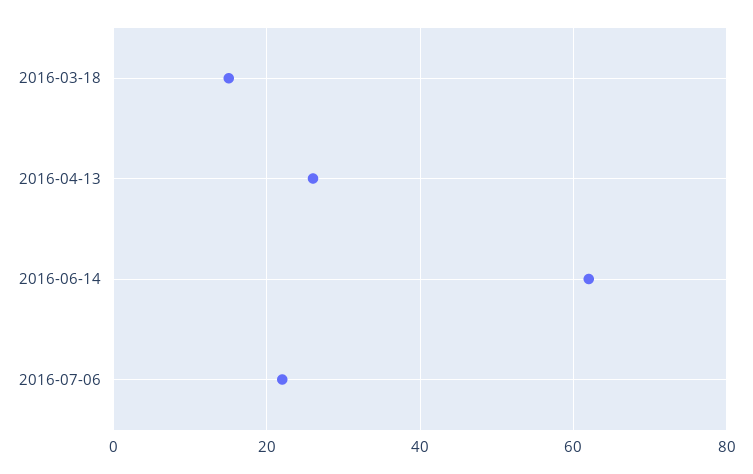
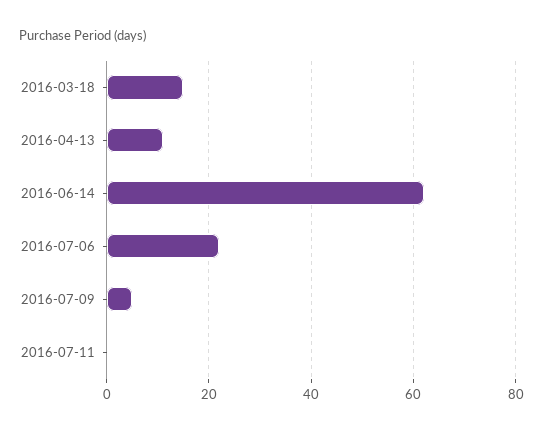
2016-04-13: 25 -> 10
2016-07-09: none -> 5
2016-07-11: none -> 0

